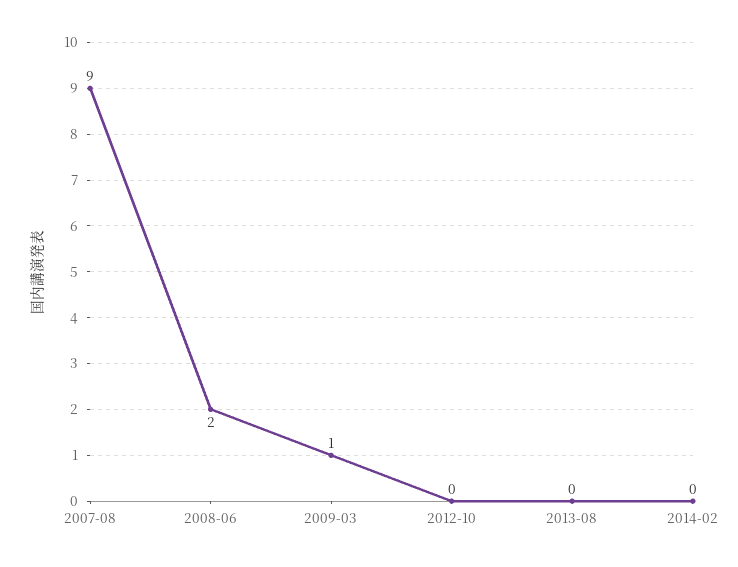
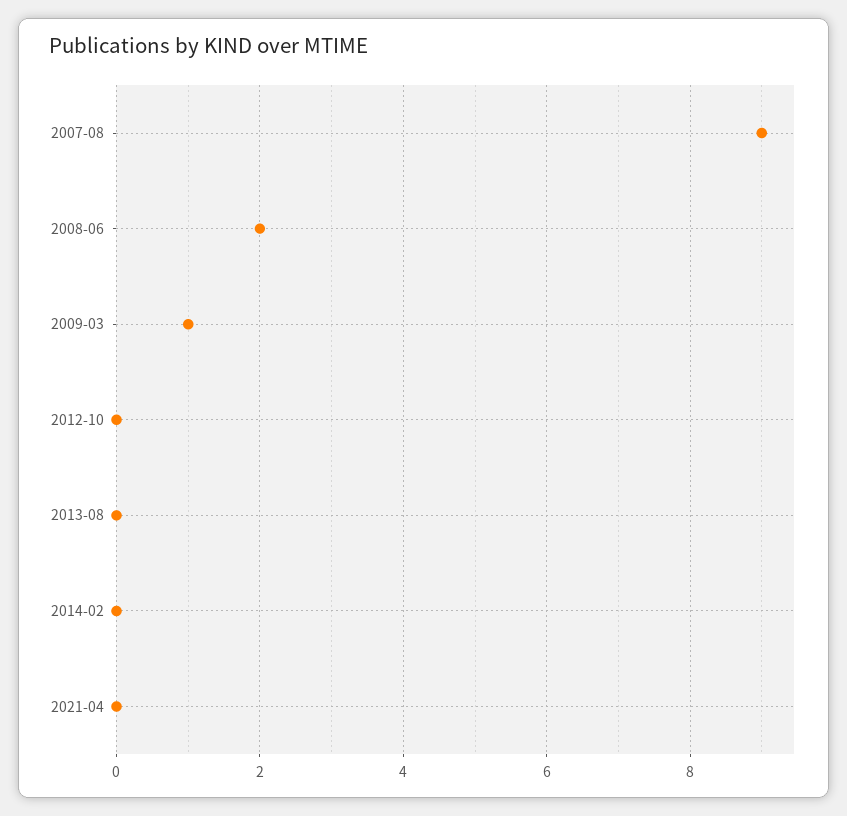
2021-04: none -> 0

